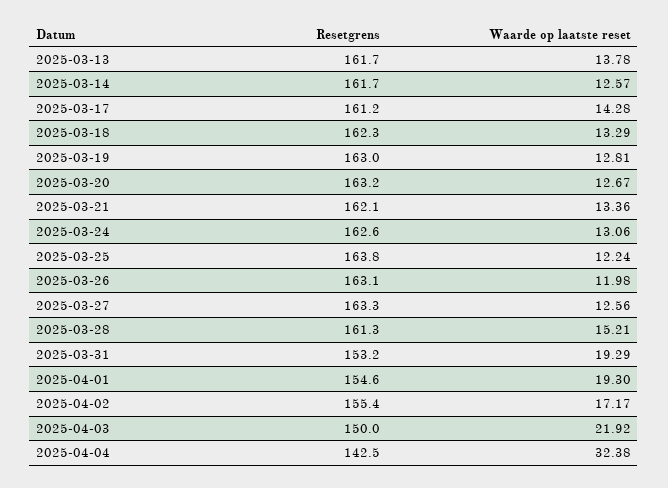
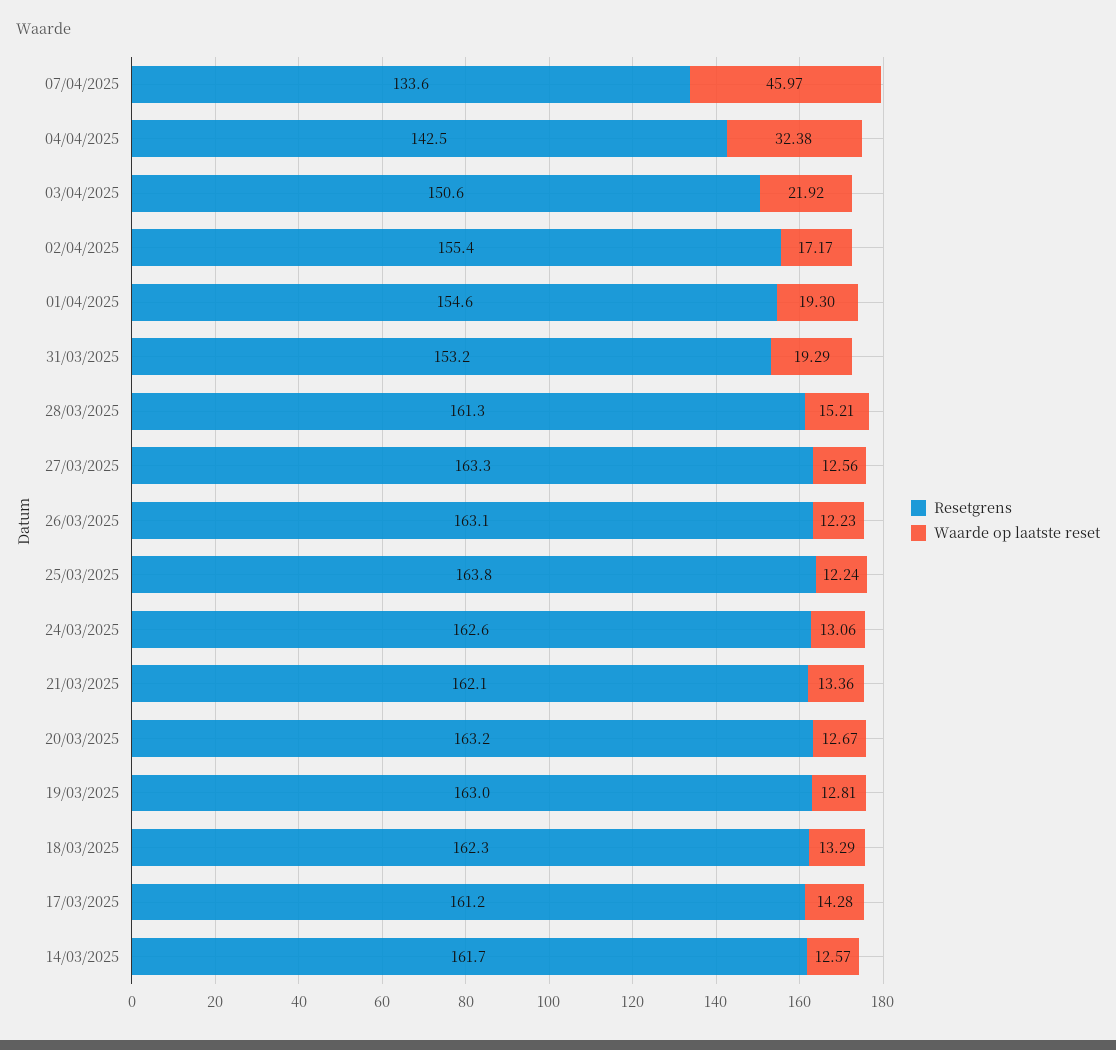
Resetgrens, 2025-03-13: 161.7 -> none
Waarde op laatste reset, 2025-03-13: 13.78 -> none
Waarde op laatste reset, 2025-03-26: 11.98 -> 12.23
Resetgrens, 2025-04-03: 150 -> 150.6
Resetgrens, 07/04/2025: none -> 133.6
Waarde op laatste reset, 07/04/2025: none -> 45.97

